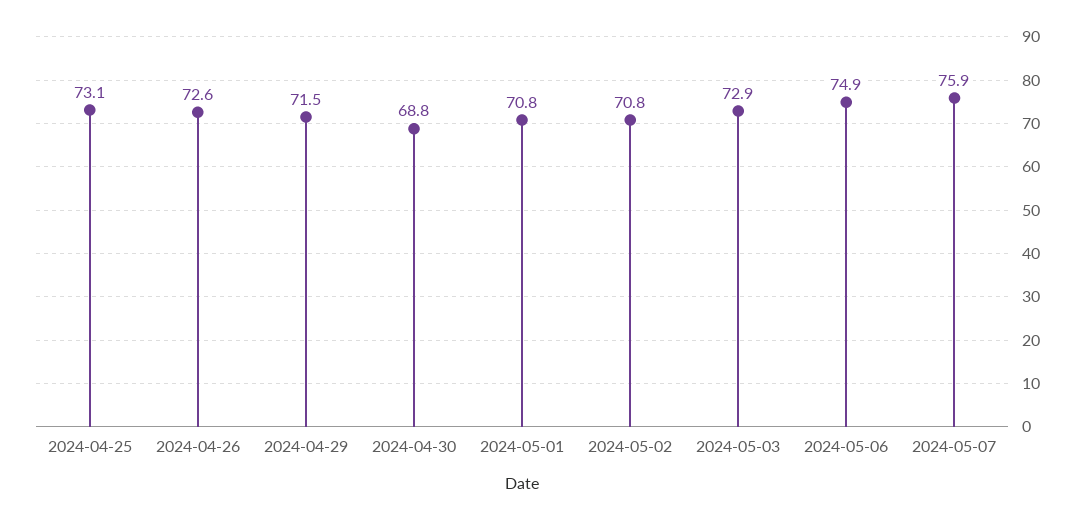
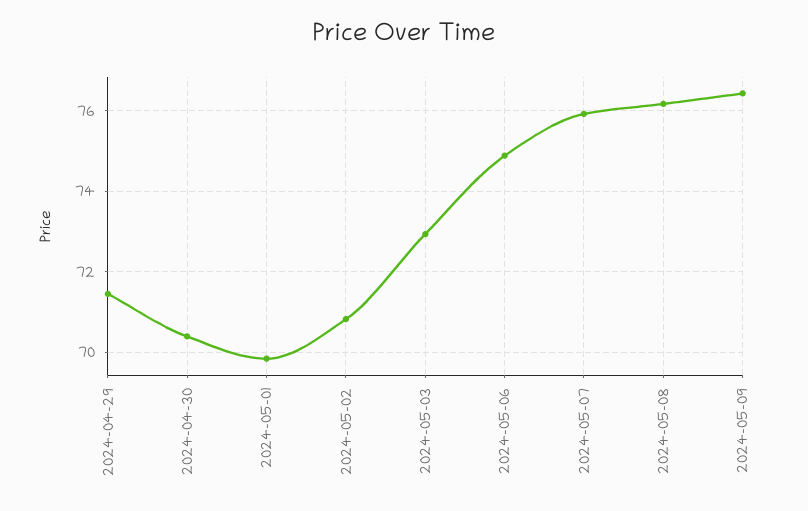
2024-04-25: 73.1 -> none
2024-04-26: 72.6 -> none
2024-04-30: 68.8 -> 70.4
2024-05-01: 70.8 -> 69.8
2024-05-08: none -> 76.2
2024-05-09: none -> 76.4

